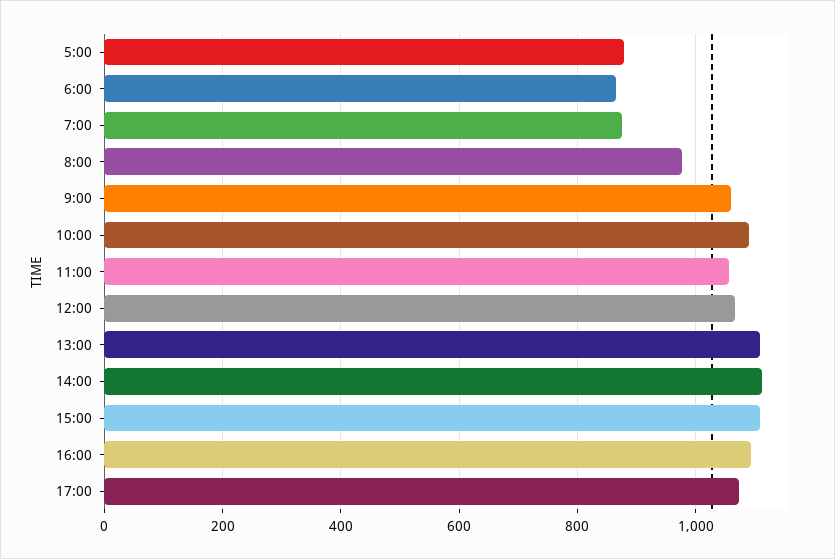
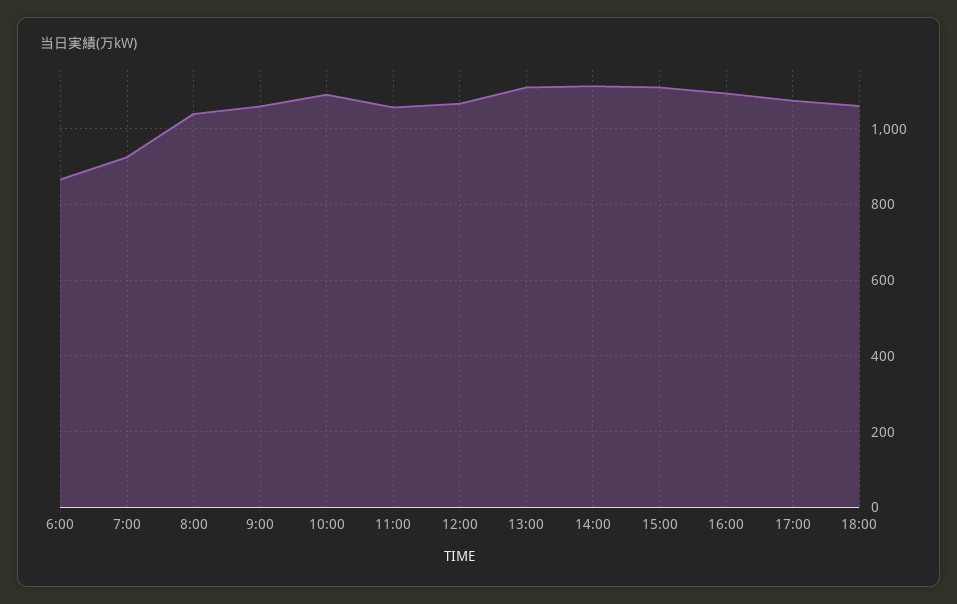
5:00: 880 -> none
7:00: 880 -> 920
8:00: 980 -> 1040
18:00: none -> 1060

